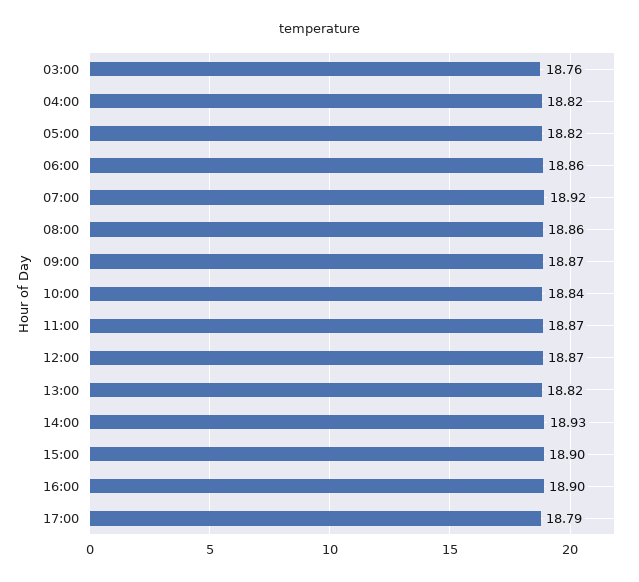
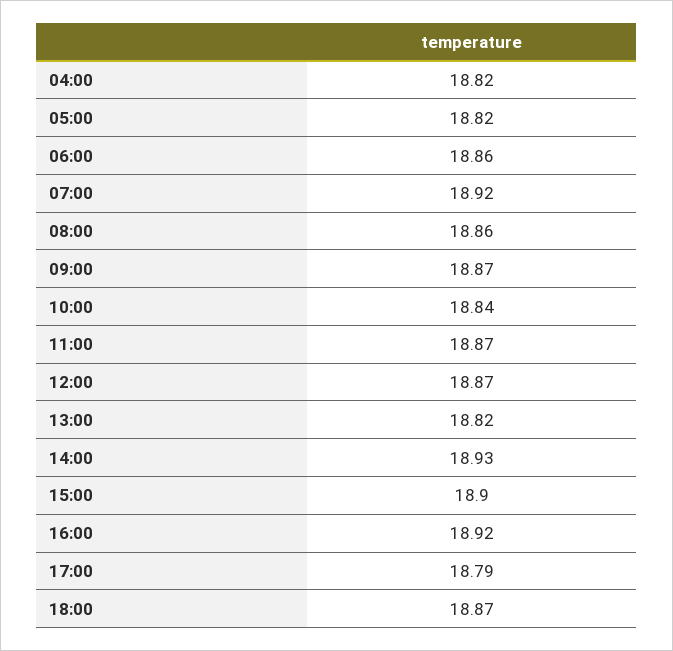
03:00: 18.76 -> none
16:00: 18.9 -> 18.92
18:00: none -> 18.87

